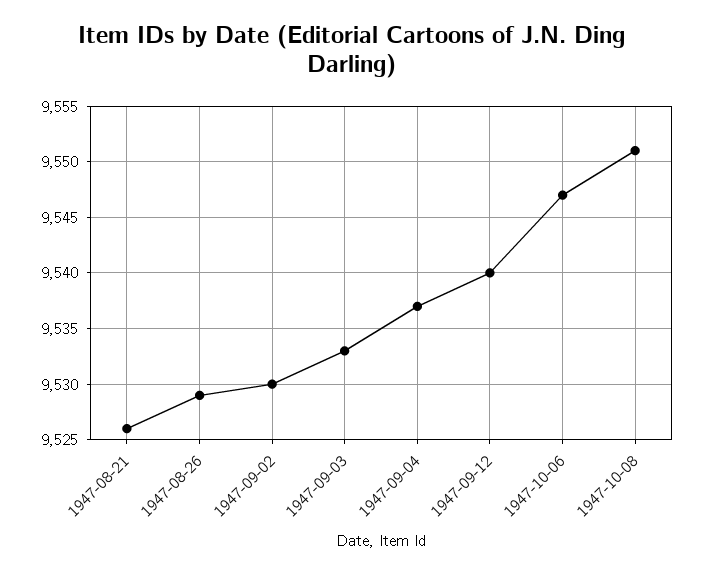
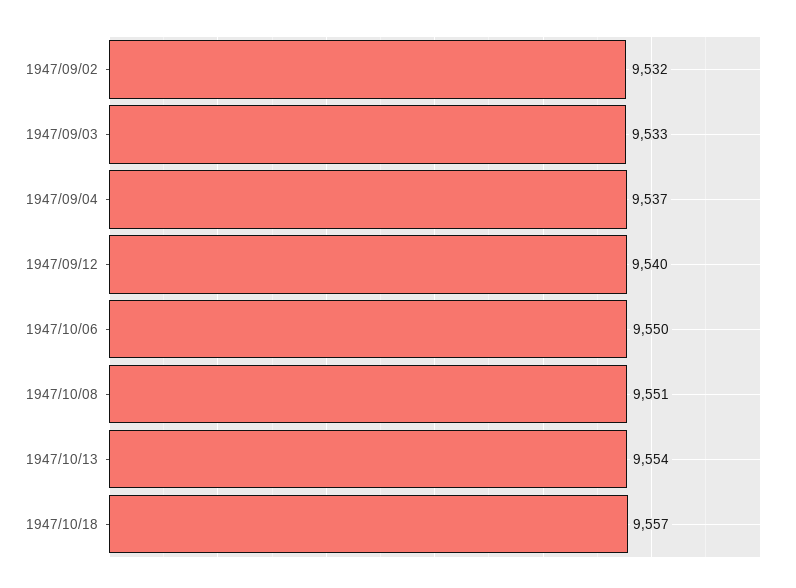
1947-08-21: 9526 -> none
1947-08-26: 9529 -> none
1947-09-02: 9530 -> 9532
1947-10-06: 9547 -> 9550
1947/10/13: none -> 9554
1947/10/18: none -> 9557

